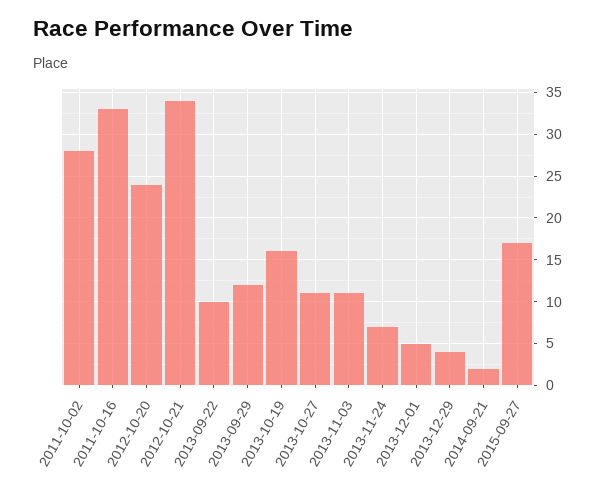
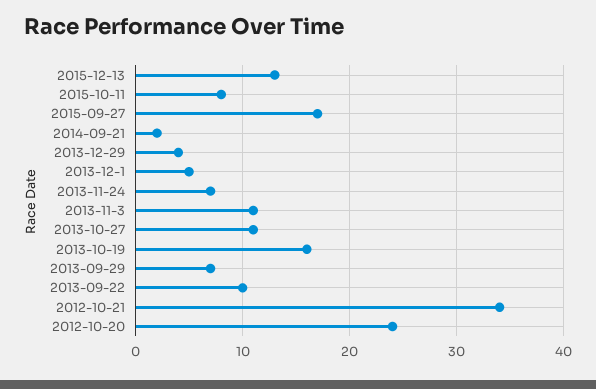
2011-10-02: 28 -> none
2011-10-16: 33 -> none
2013-09-29: 12 -> 7
2015-12-13: none -> 13
2015-10-11: none -> 8

